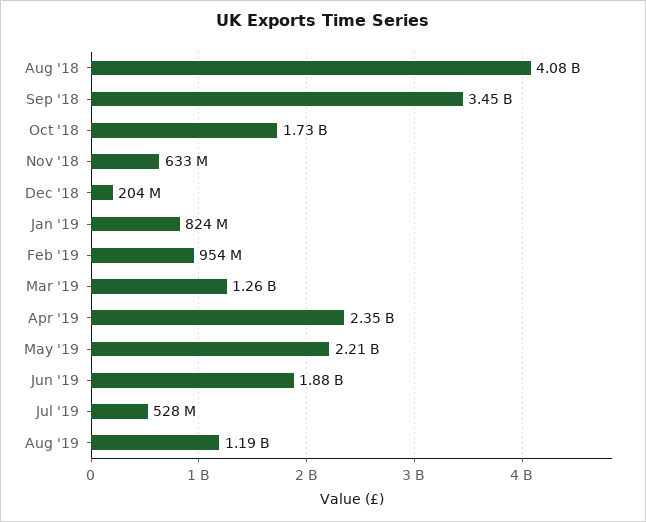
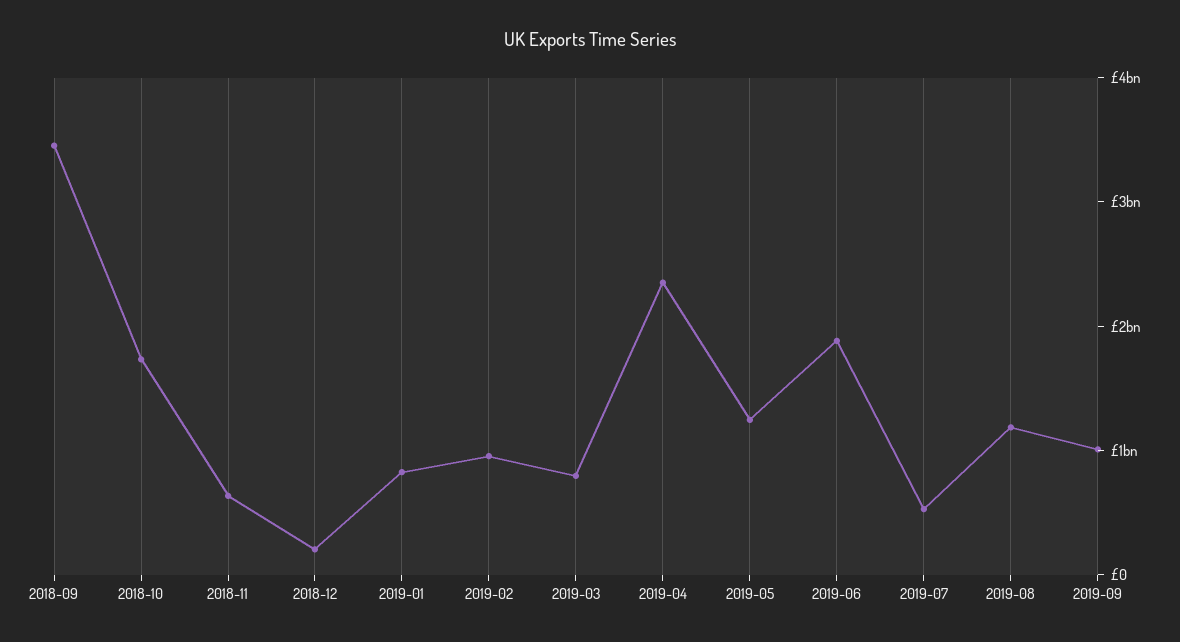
Aug '18: 4080000000 -> none
Mar '19: 1260000000 -> 800000000
May '19: 2210000000 -> 1200000000
2019-09: none -> 1000000000

